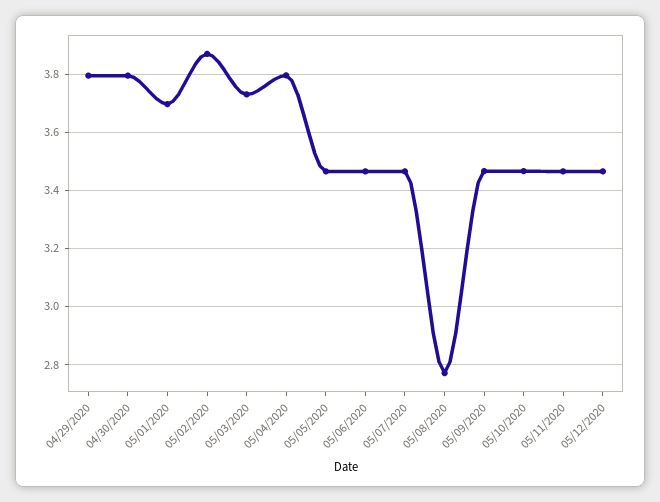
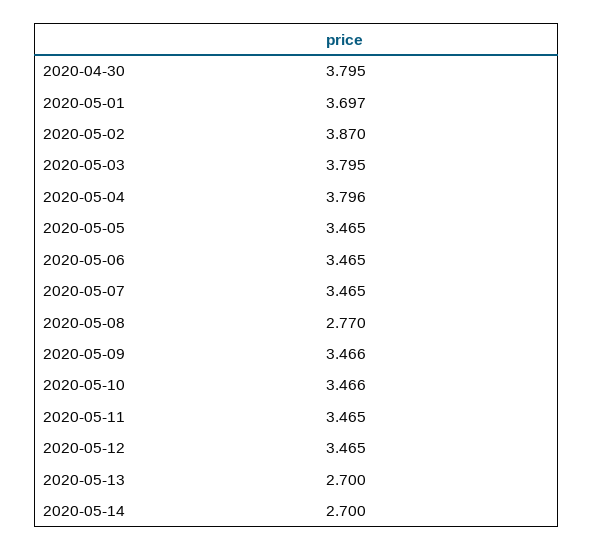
04/29/2020: 3.8 -> none
05/03/2020: 3.725 -> 3.795
2020-05-13: none -> 2.7
2020-05-14: none -> 2.7

